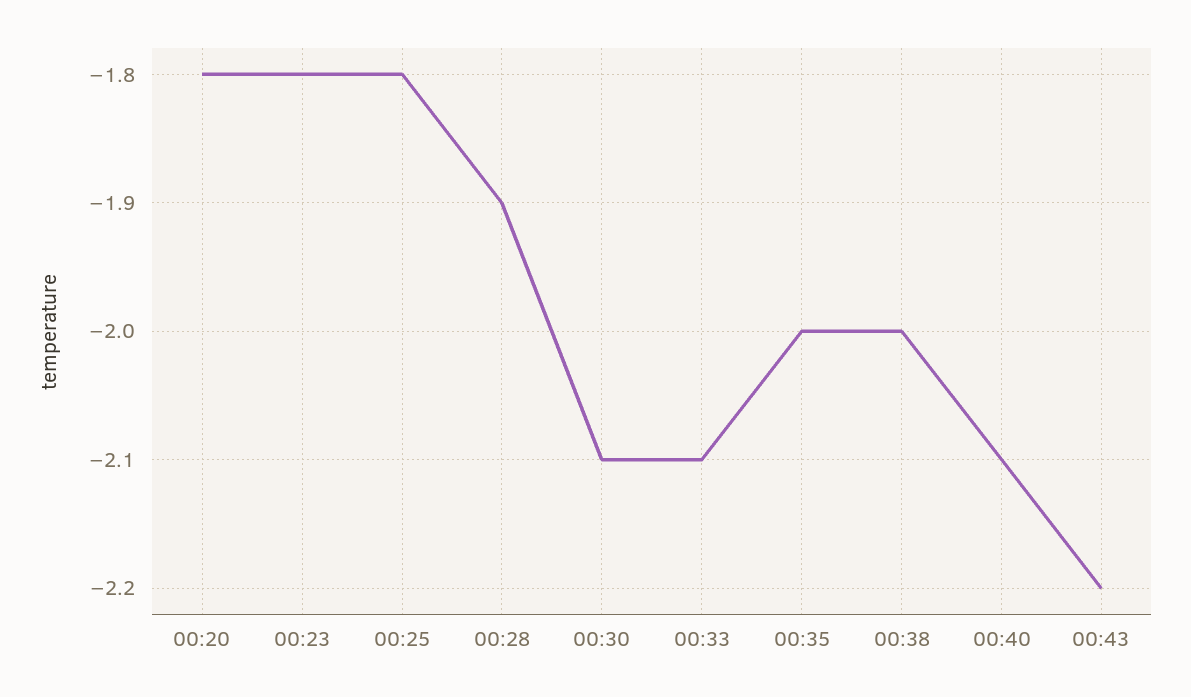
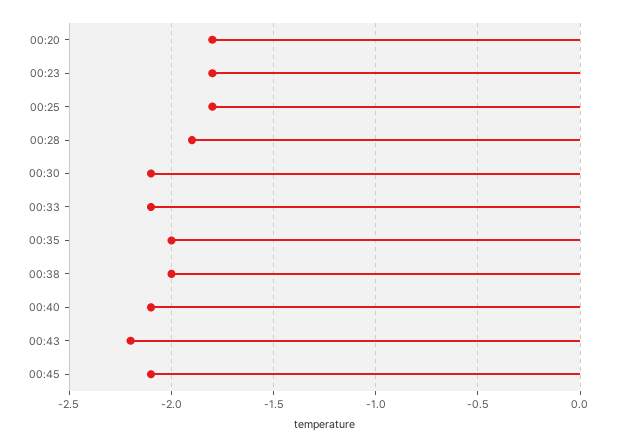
00:45: none -> -2.1

